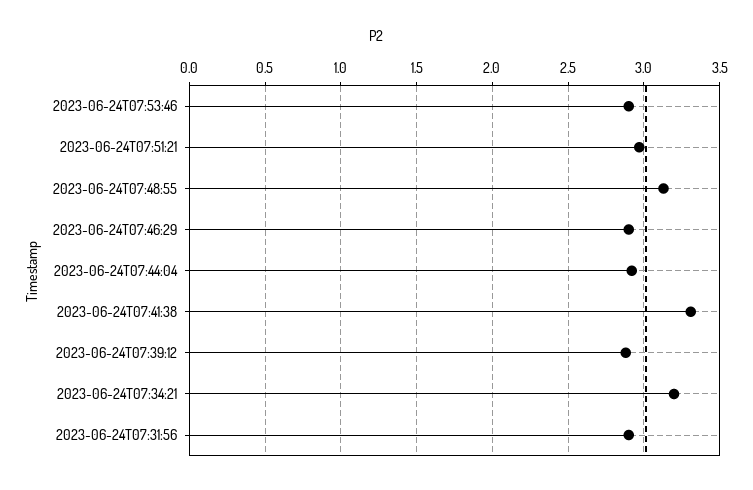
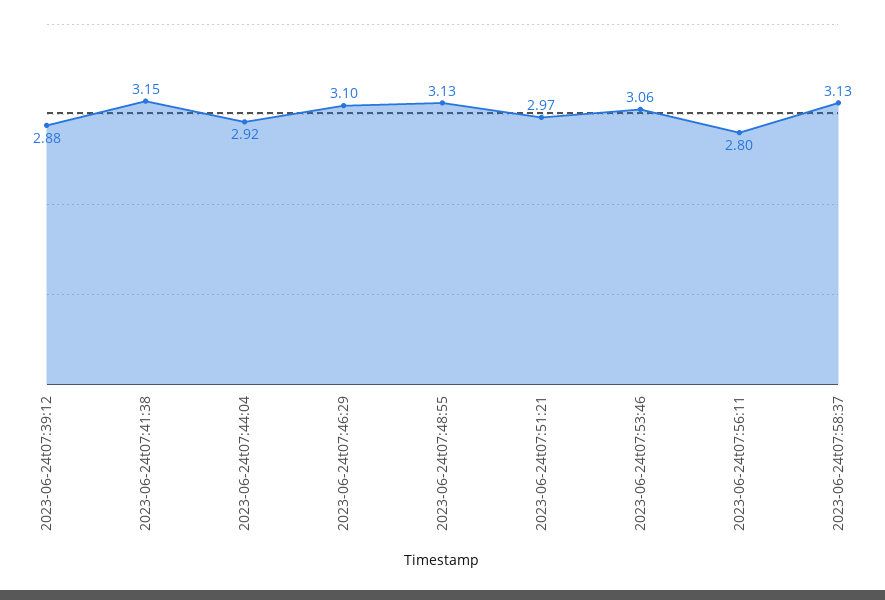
2023-06-24T07:53:46: 2.9 -> 3.06
2023-06-24T07:46:29: 2.9 -> 3.1
2023-06-24T07:41:38: 3.3 -> 3.15
2023-06-24T07:34:21: 3.2 -> none
2023-06-24T07:31:56: 2.9 -> none
2023-06-24t07:56:11: none -> 2.8
2023-06-24t07:58:37: none -> 3.13

